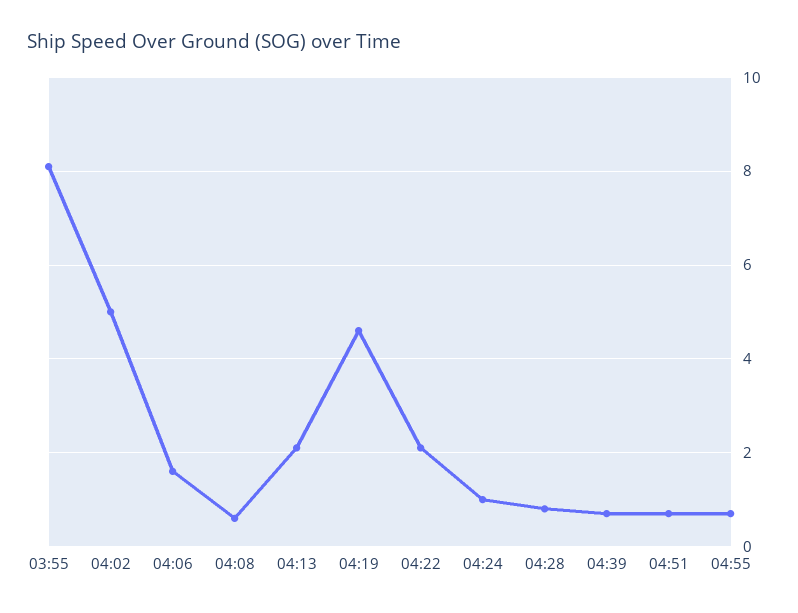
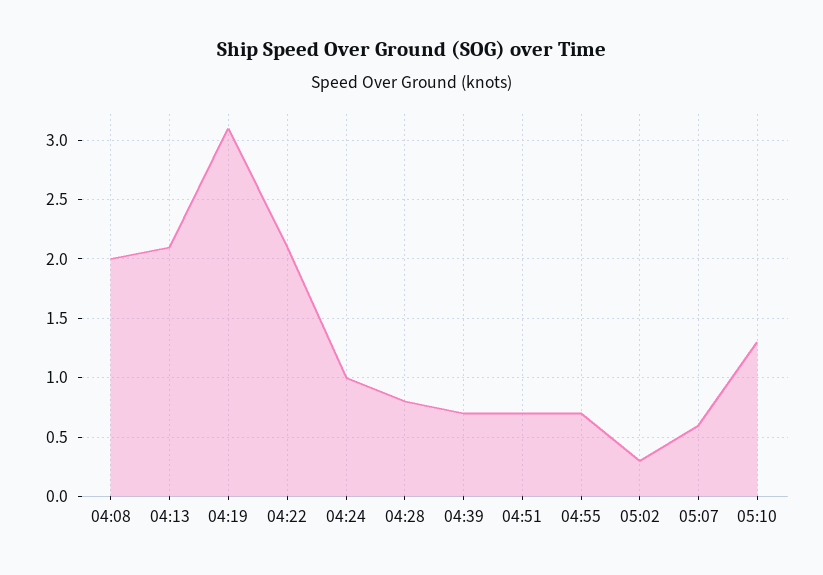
03:55: 8 -> none
04:02: 5 -> none
04:06: 1.5 -> none
04:08: 0.5 -> 2
04:19: 4.5 -> 3.1
05:02: none -> 0.3
05:07: none -> 0.6
05:10: none -> 1.3

